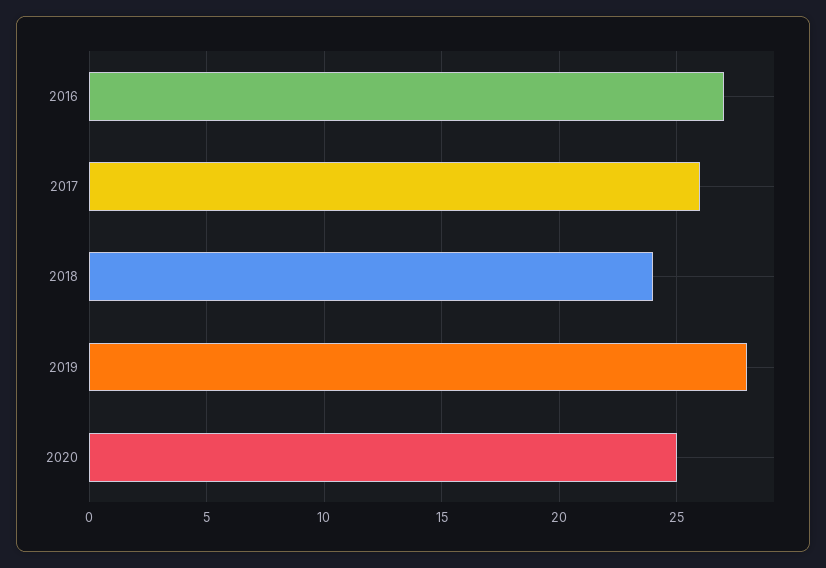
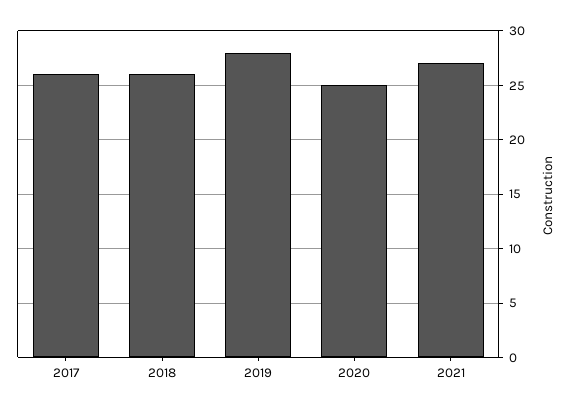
2016: 27 -> none
2018: 24 -> 26
2021: none -> 27

